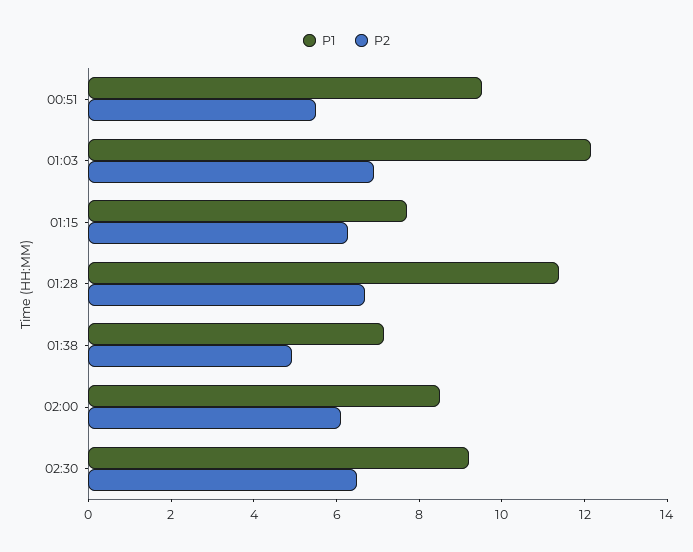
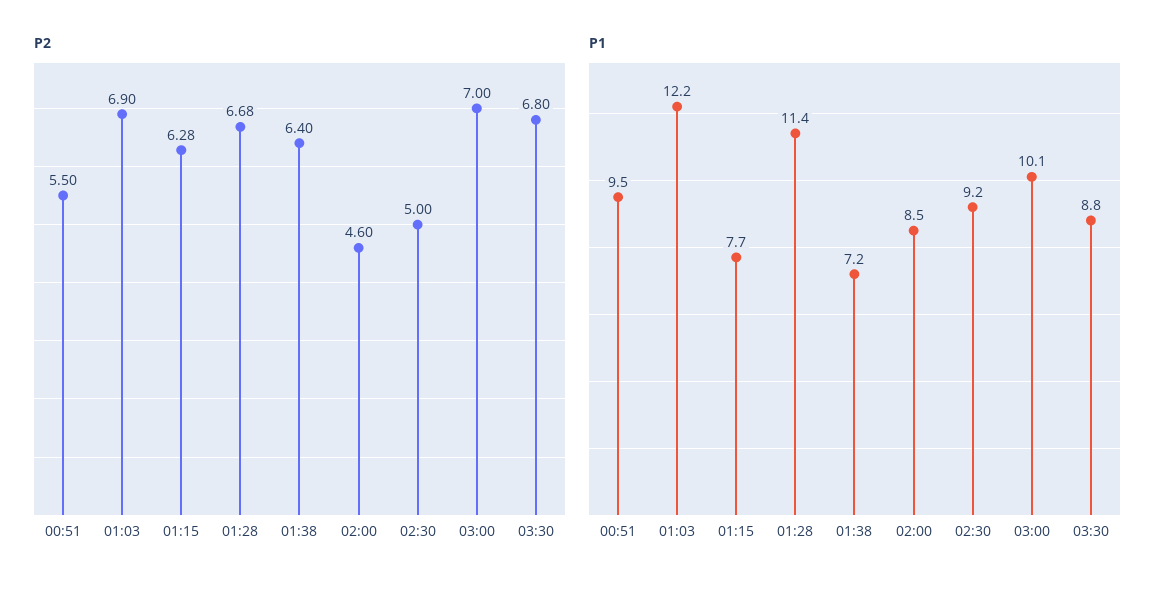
P2, 01:38: 5 -> 6.4
P2, 02:00: 6 -> 4.6
P2, 02:30: 6.5 -> 5
P2, 03:00: none -> 7
P2, 03:30: none -> 6.8
P1, 03:00: none -> 10.1
P1, 03:30: none -> 8.8

